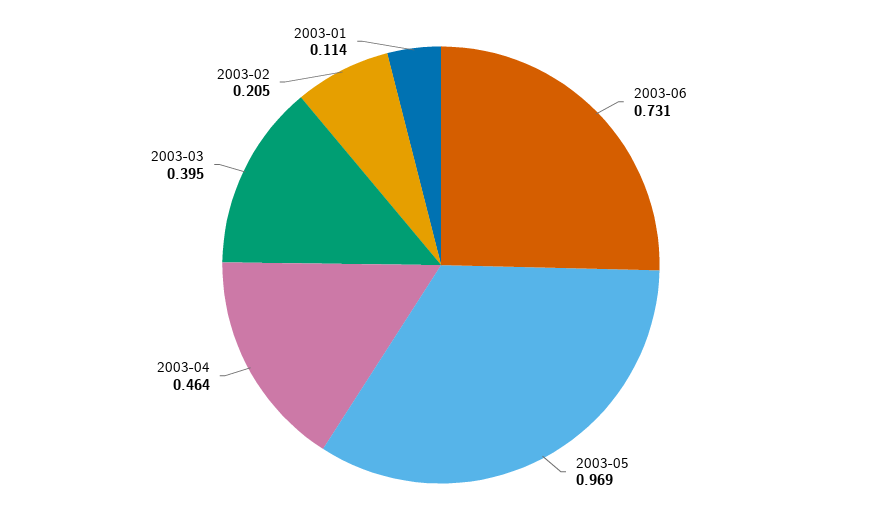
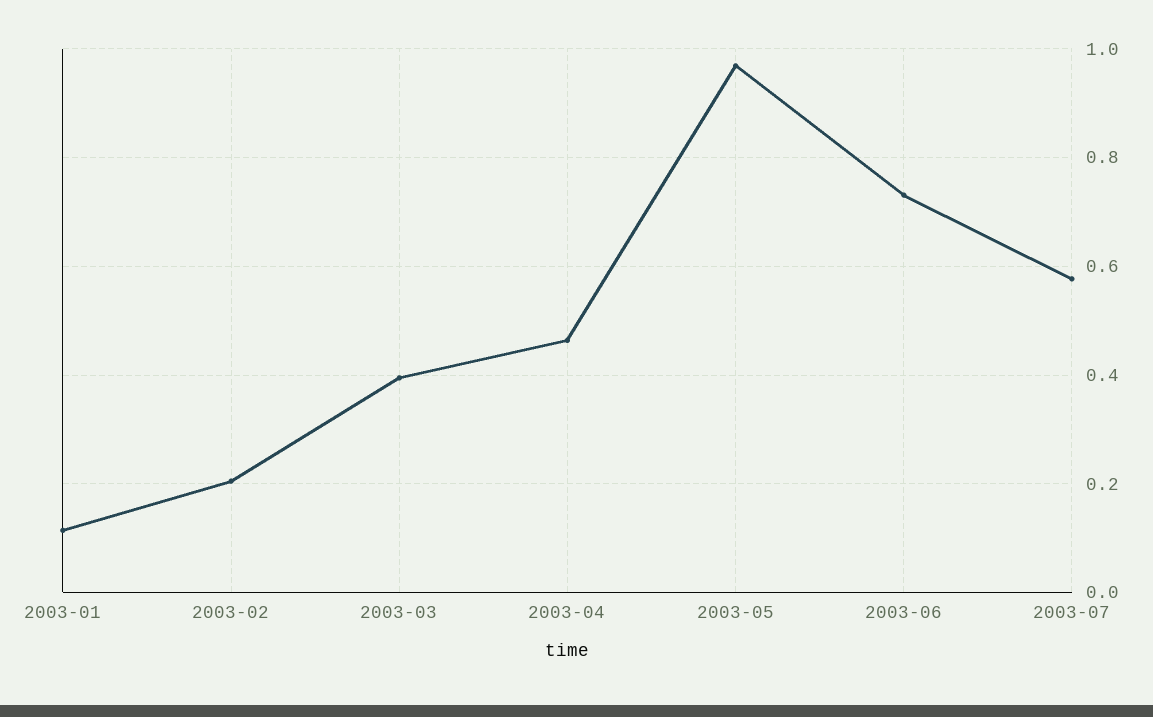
2003-07: none -> 0.58

